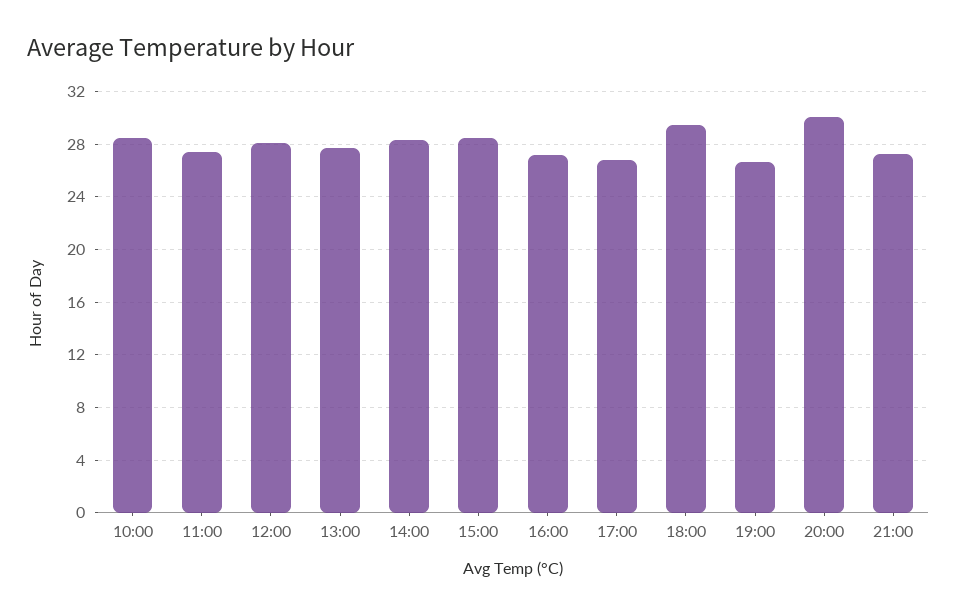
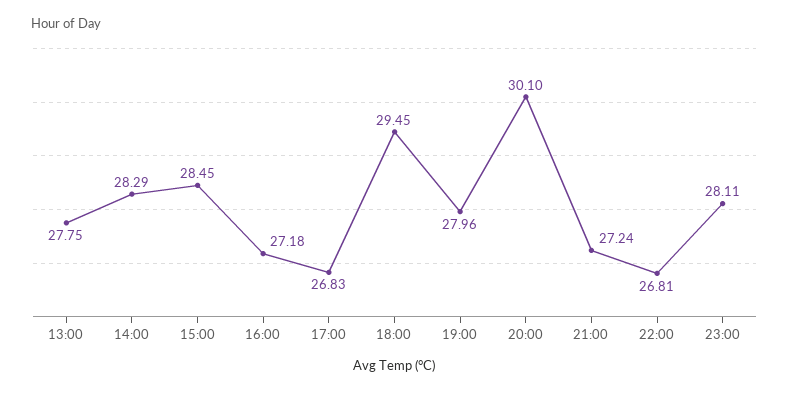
10:00: 28.5 -> none
11:00: 27.5 -> none
12:00: 28 -> none
19:00: 26.5 -> 27.96
22:00: none -> 26.81
23:00: none -> 28.11

